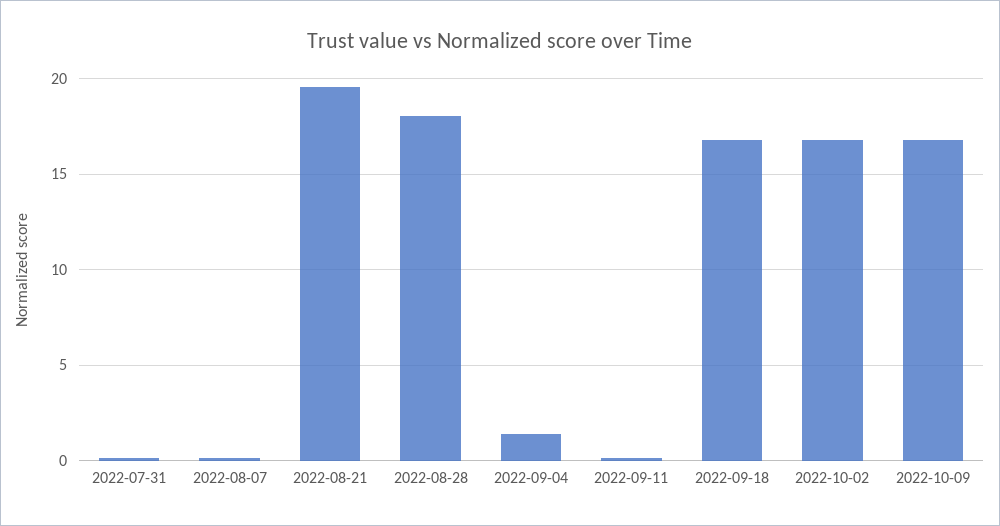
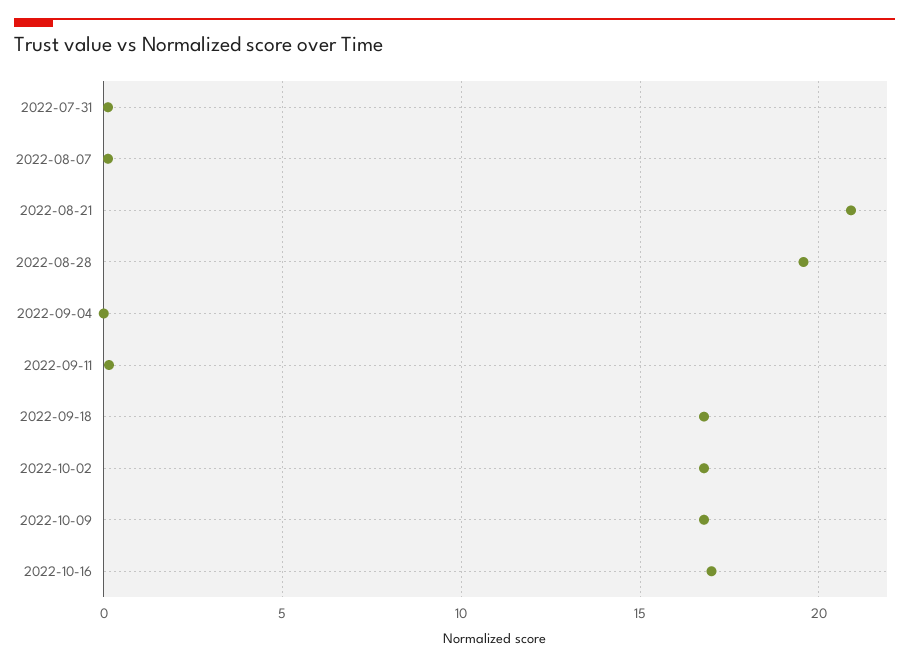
2022-08-21: 19.5 -> 21
2022-08-28: 18 -> 19.5
2022-09-04: 1.5 -> 0
2022-10-16: none -> 17

